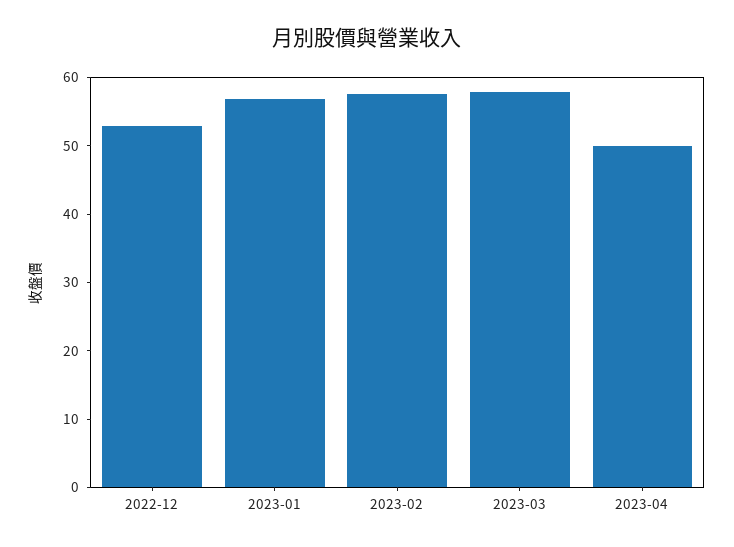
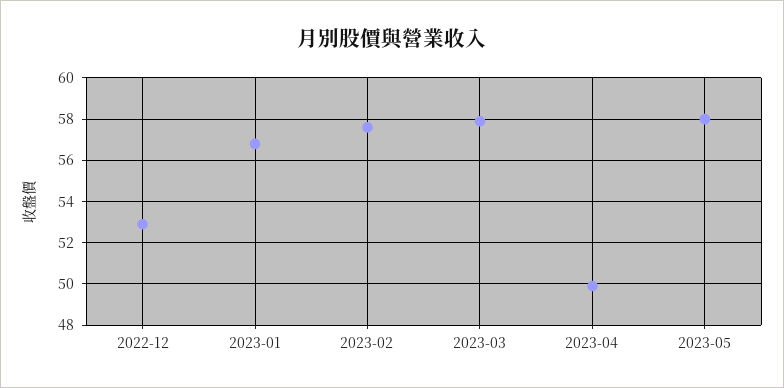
2023-05: none -> 58

